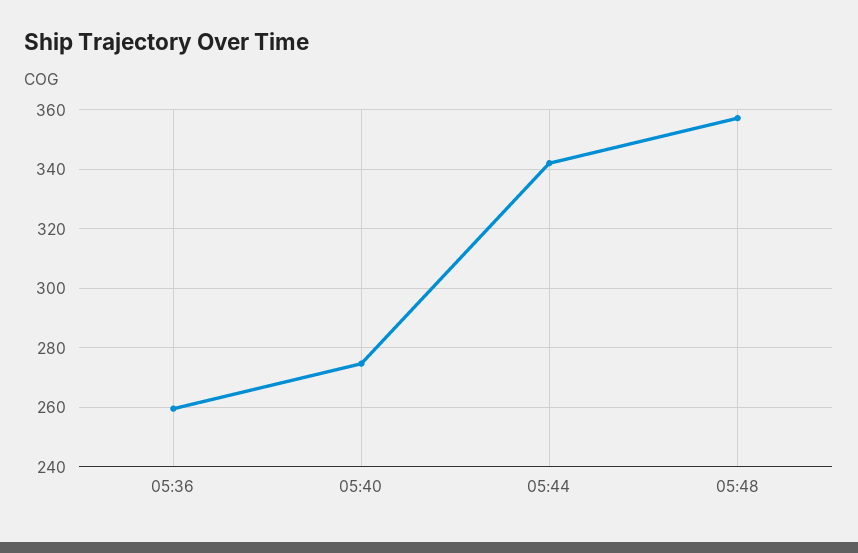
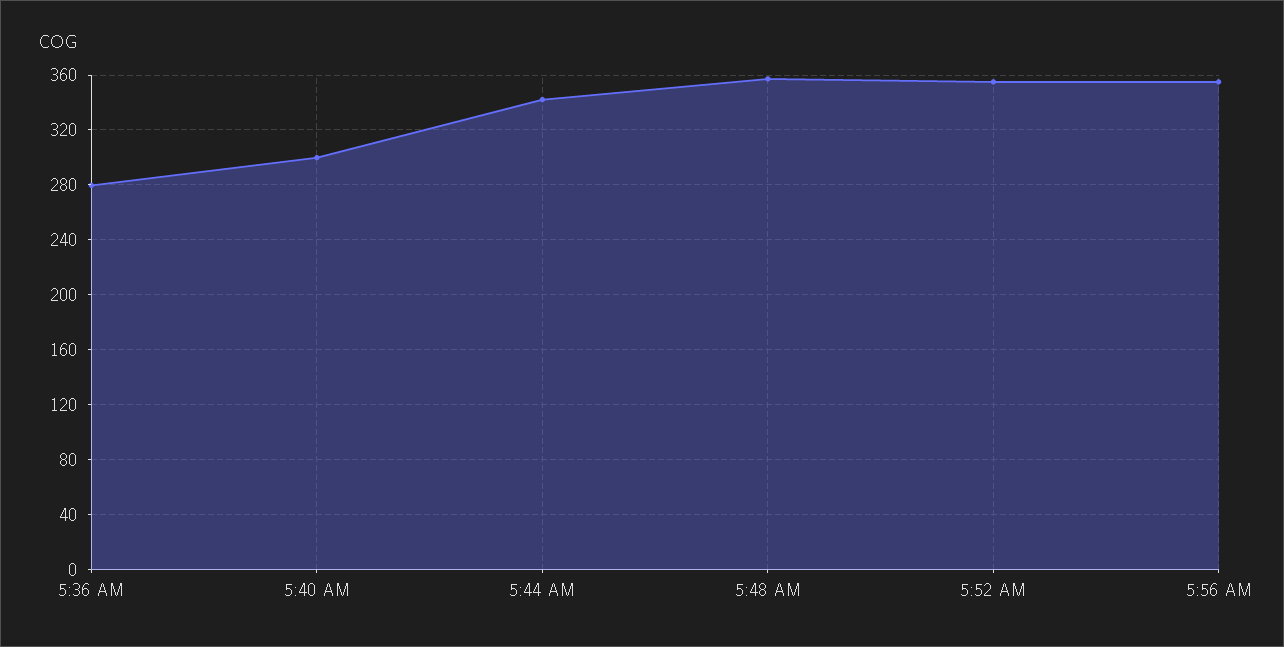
05:36: 260 -> 280
05:40: 275 -> 300
5:52 AM: none -> 355
5:56 AM: none -> 355

